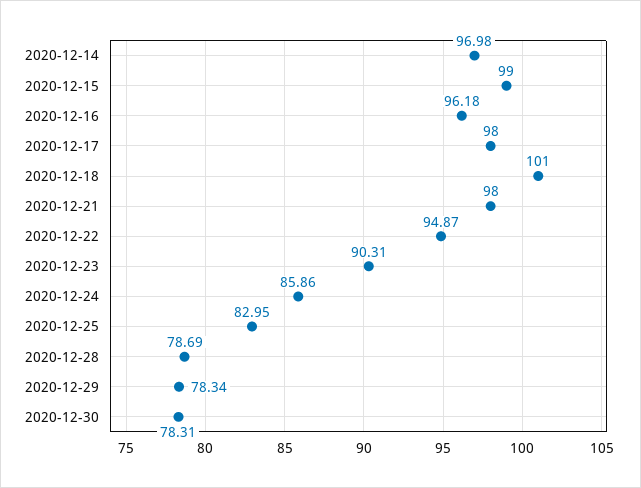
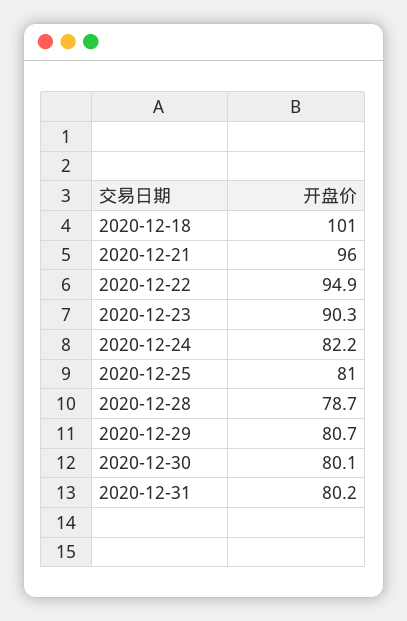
2020-12-14: 96.98 -> none
2020-12-15: 99 -> none
2020-12-16: 96.18 -> none
2020-12-17: 98 -> none
2020-12-21: 98 -> 96
2020-12-24: 85.86 -> 82.2
2020-12-25: 82.95 -> 81
2020-12-29: 78.34 -> 80.7
2020-12-30: 78.31 -> 80.1
2020-12-31: none -> 80.2

